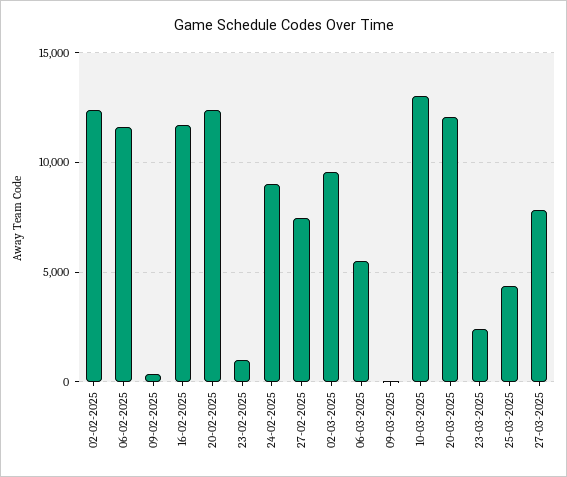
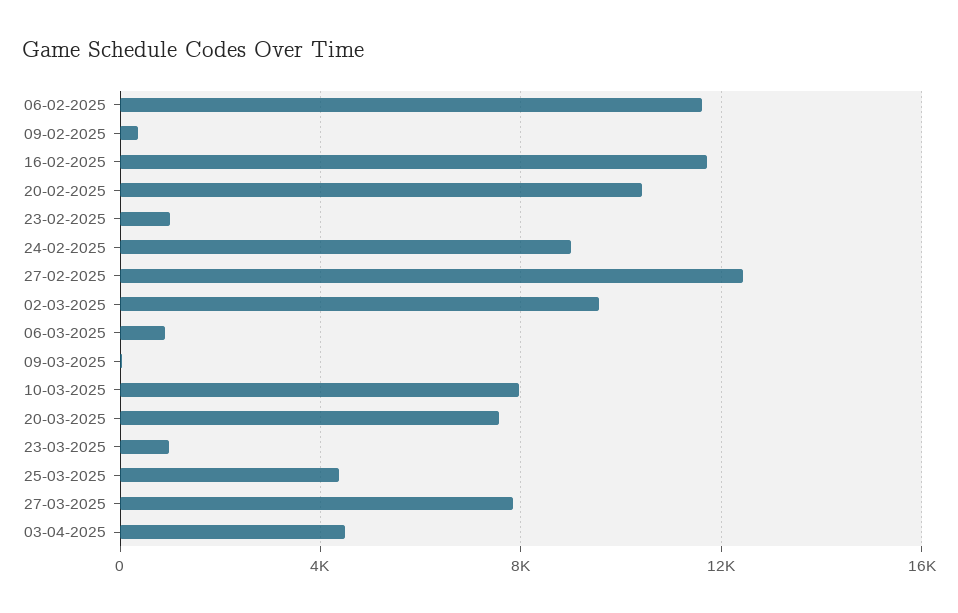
02-02-2025: 12500 -> none
20-02-2025: 12500 -> 10500
27-02-2025: 7500 -> 12500
06-03-2025: 5500 -> 1000
10-03-2025: 13000 -> 8000
20-03-2025: 12000 -> 7500
23-03-2025: 2500 -> 1000
03-04-2025: none -> 4500

